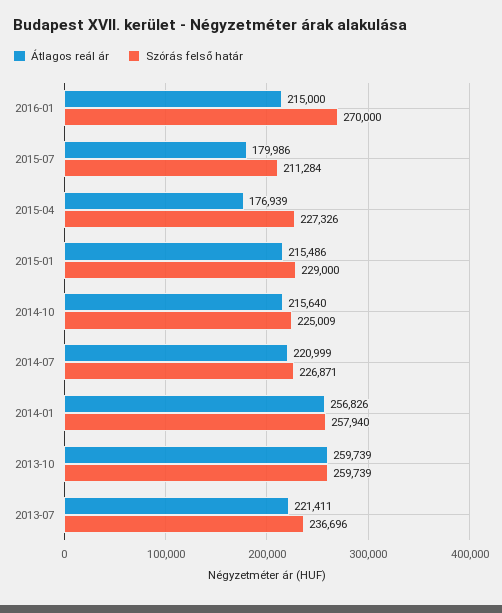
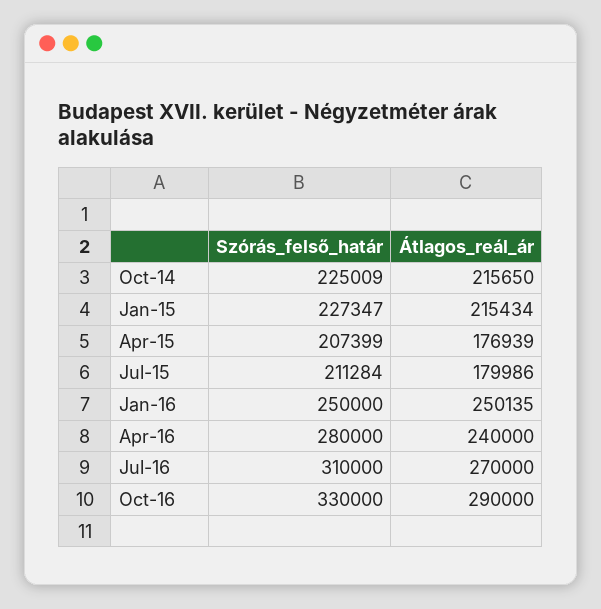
Átlagos reál ár, 2016-01: 215000 -> 250135
Szórás felső határ, 2016-01: 270000 -> 250000
Szórás felső határ, 2015-04: 227326 -> 207399
Átlagos reál ár, 2015-01: 215486 -> 215434
Szórás felső határ, 2015-01: 229000 -> 227347
Átlagos reál ár, 2014-10: 215640 -> 215650
Átlagos reál ár, 2014-07: 220999 -> none
Szórás felső határ, 2014-07: 226871 -> none
Átlagos reál ár, 2014-01: 256826 -> none
Szórás felső határ, 2014-01: 257940 -> none
Átlagos reál ár, 2013-10: 259739 -> none
Szórás felső határ, 2013-10: 259739 -> none
Átlagos reál ár, 2013-07: 221411 -> none
Szórás felső határ, 2013-07: 236696 -> none
Szórás felső határ, Apr-16: none -> 280000
Átlagos reál ár, Apr-16: none -> 240000
Szórás felső határ, Jul-16: none -> 310000
Átlagos reál ár, Jul-16: none -> 270000
Szórás felső határ, Oct-16: none -> 330000
Átlagos reál ár, Oct-16: none -> 290000

